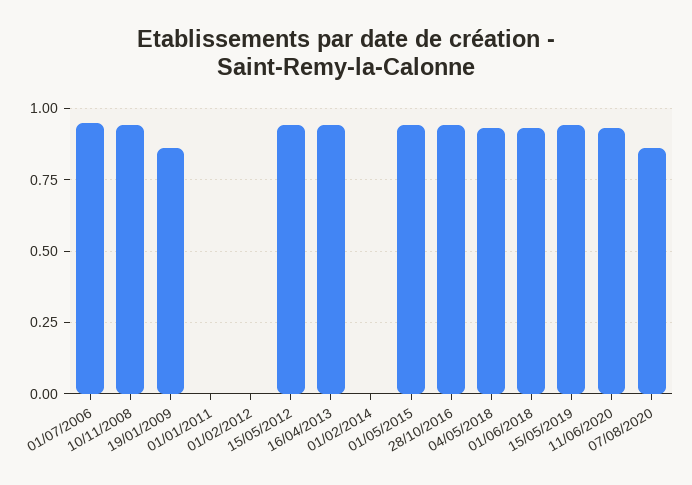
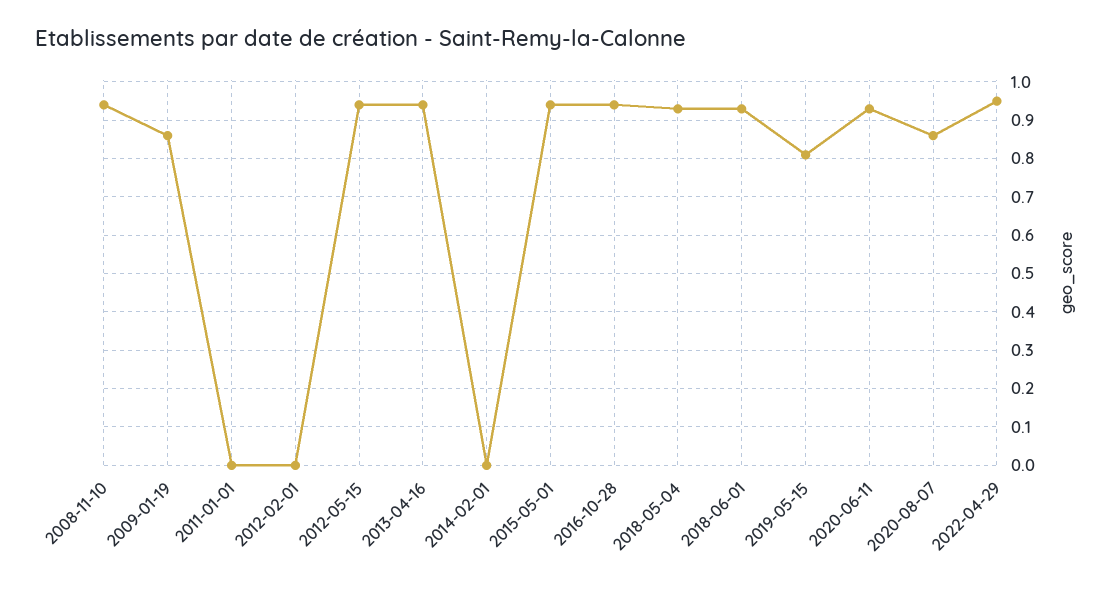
01/07/2006: 0.95 -> none
15/05/2019: 0.95 -> 0.8
2022-04-29: none -> 0.95

